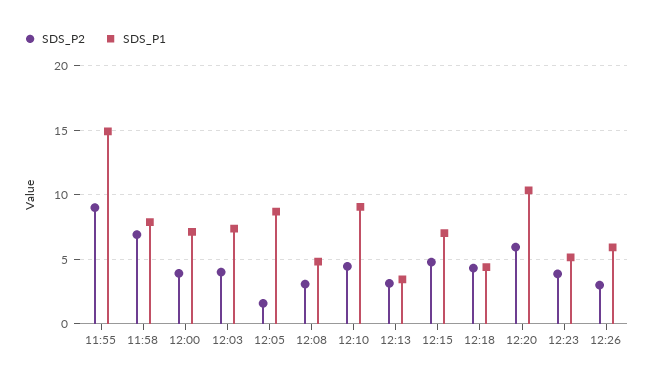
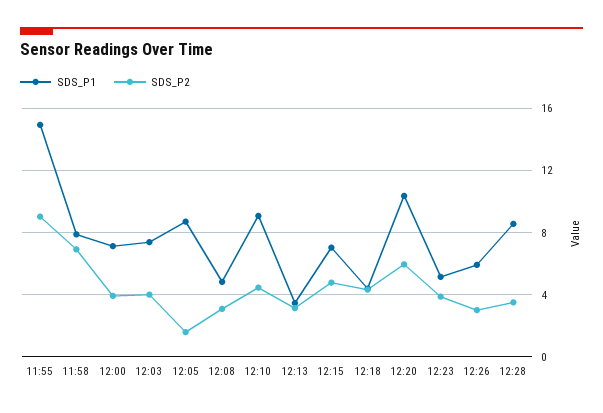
SDS_P1, 12:28: none -> 8.5
SDS_P2, 12:28: none -> 3.5

